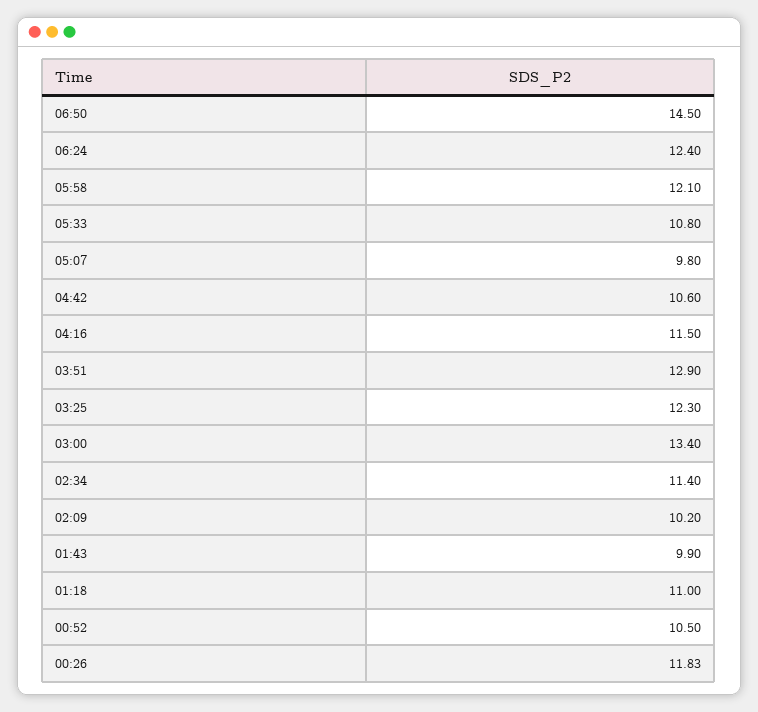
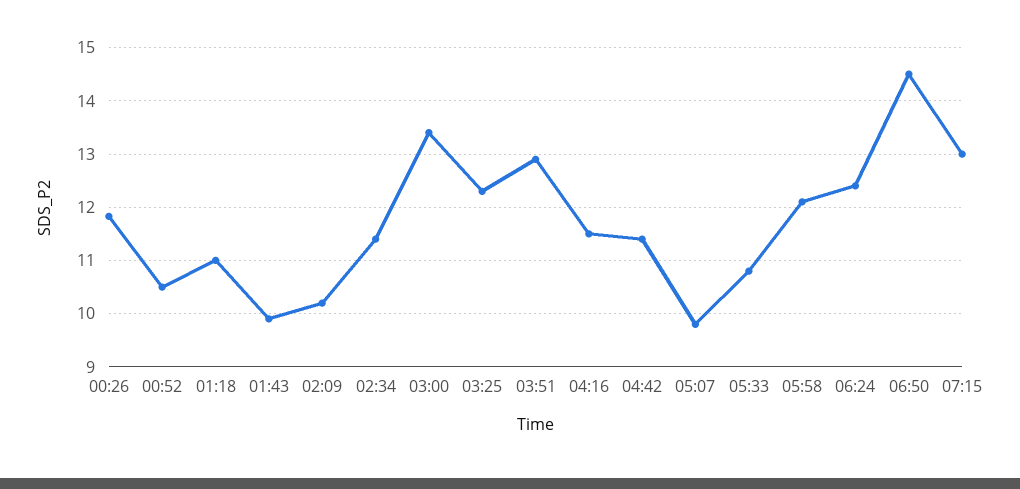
04:42: 10.6 -> 11.4
07:15: none -> 13

